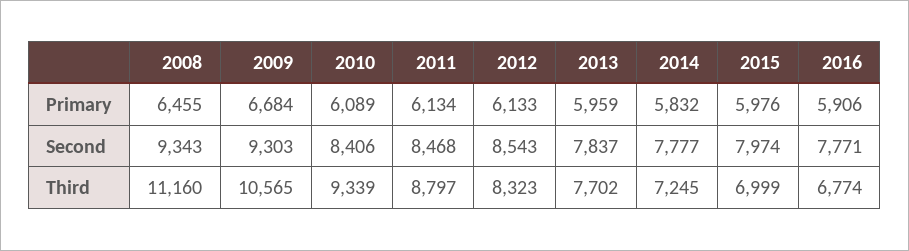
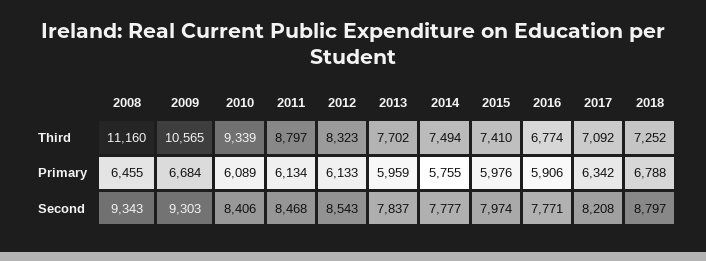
2014, Primary: 5832 -> 5755
2014, Third: 7245 -> 7494
2015, Third: 6999 -> 7410
2017, Third: none -> 7092
2018, Third: none -> 7252
2017, Primary: none -> 6342
2018, Primary: none -> 6788
2017, Second: none -> 8208
2018, Second: none -> 8797

